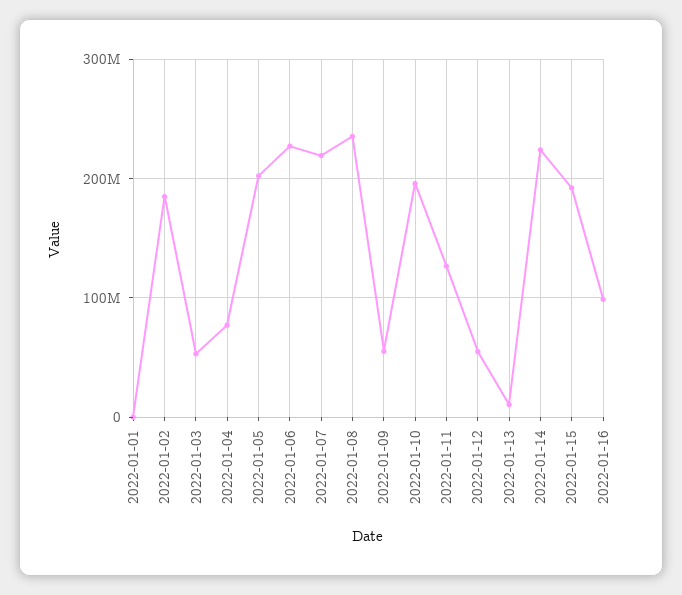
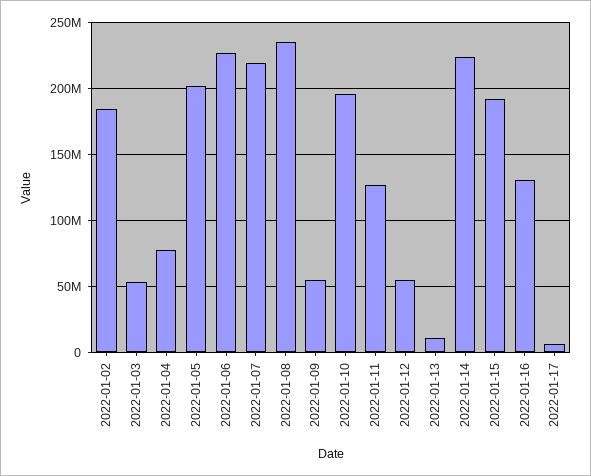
2022-01-01: 0 -> none
2022-01-16: 100000000 -> 130000000
2022-01-17: none -> 5000000

